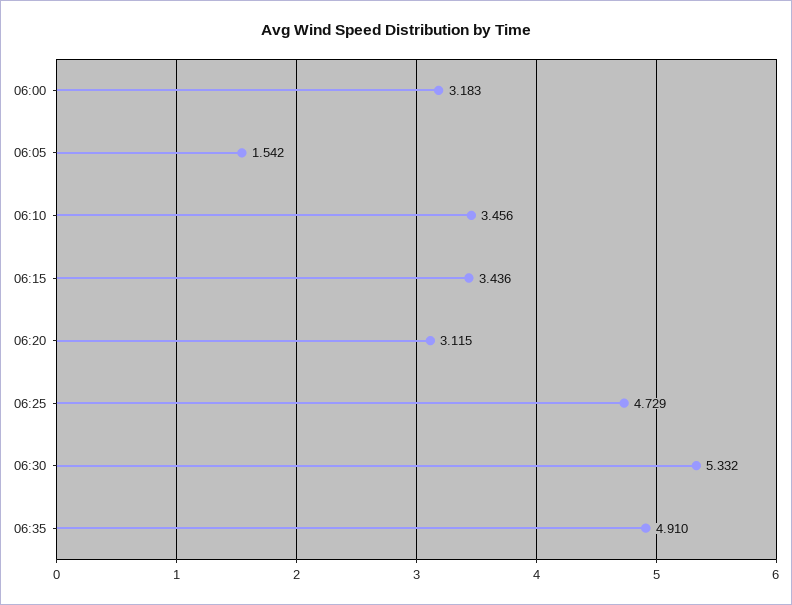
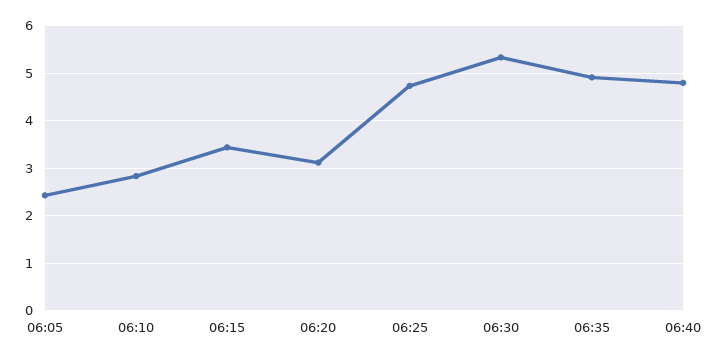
06:00: 3.183 -> none
06:05: 1.542 -> 2.4
06:10: 3.456 -> 2.8
06:40: none -> 4.8

